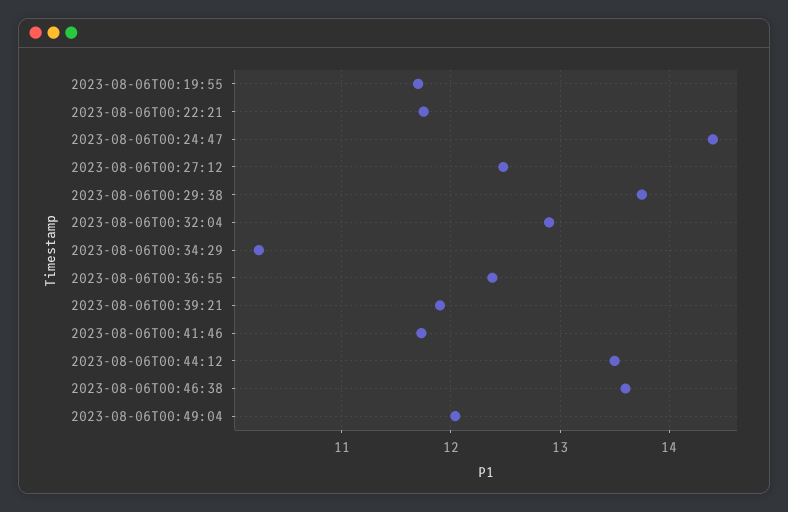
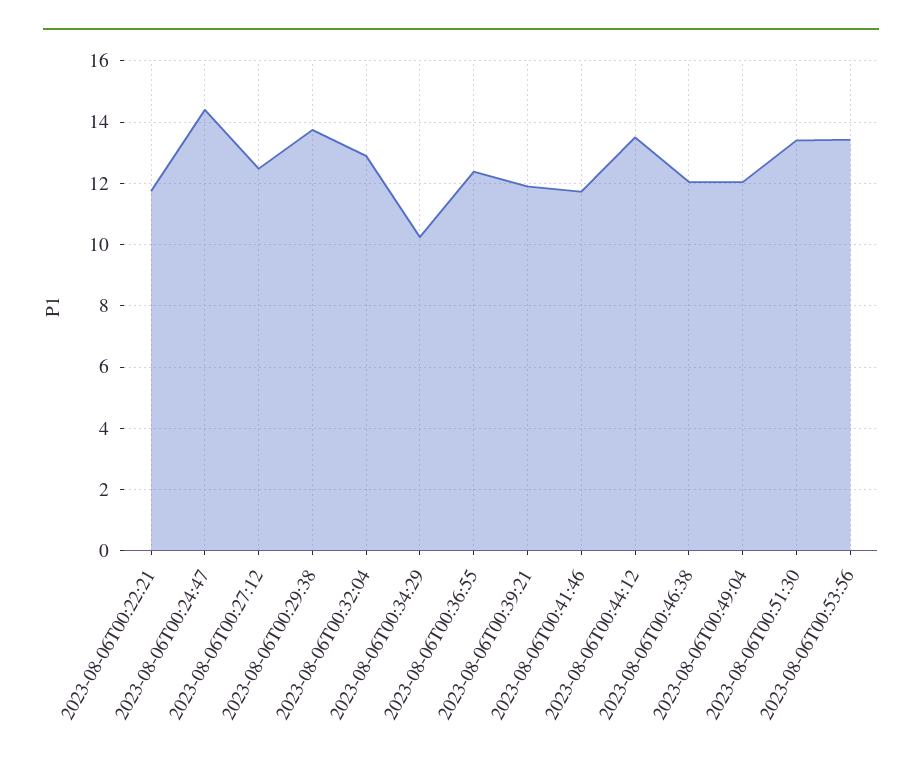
2023-08-06T00:19:55: 11.7 -> none
2023-08-06T00:46:38: 13.6 -> 12
2023-08-06T00:51:30: none -> 13.4
2023-08-06T00:53:56: none -> 13.4

